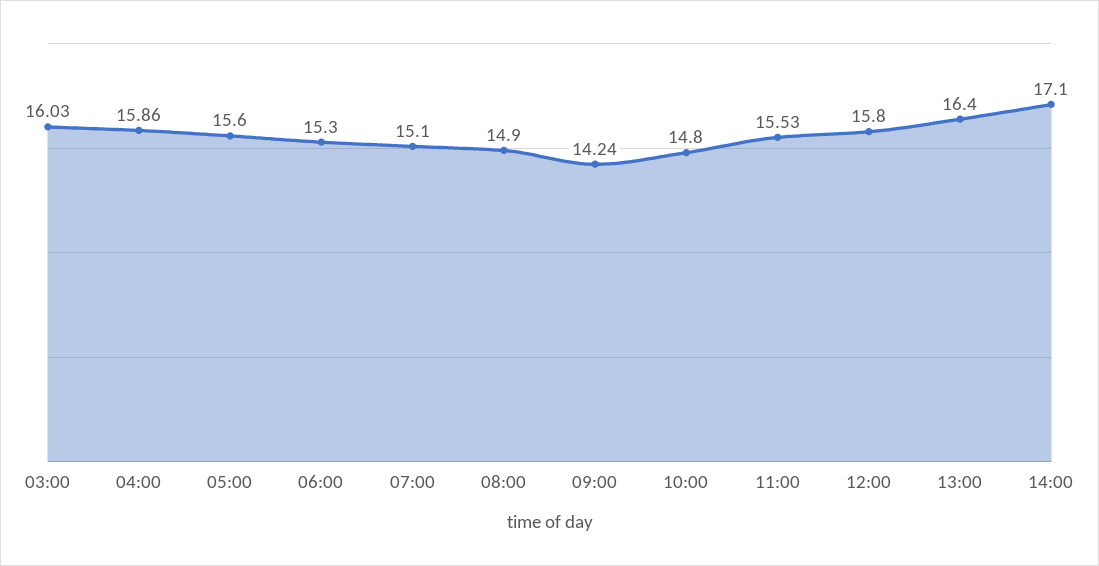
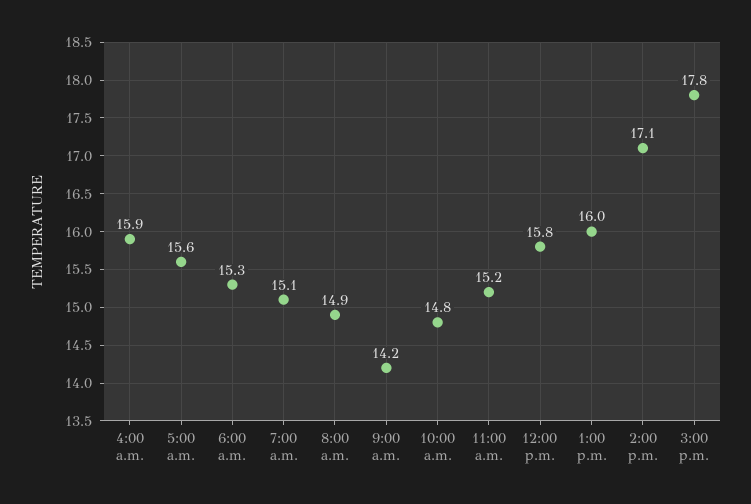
03:00: 16.03 -> none
11:00: 15.53 -> 15.2
13:00: 16.4 -> 16
3:00 p.m.: none -> 17.8

